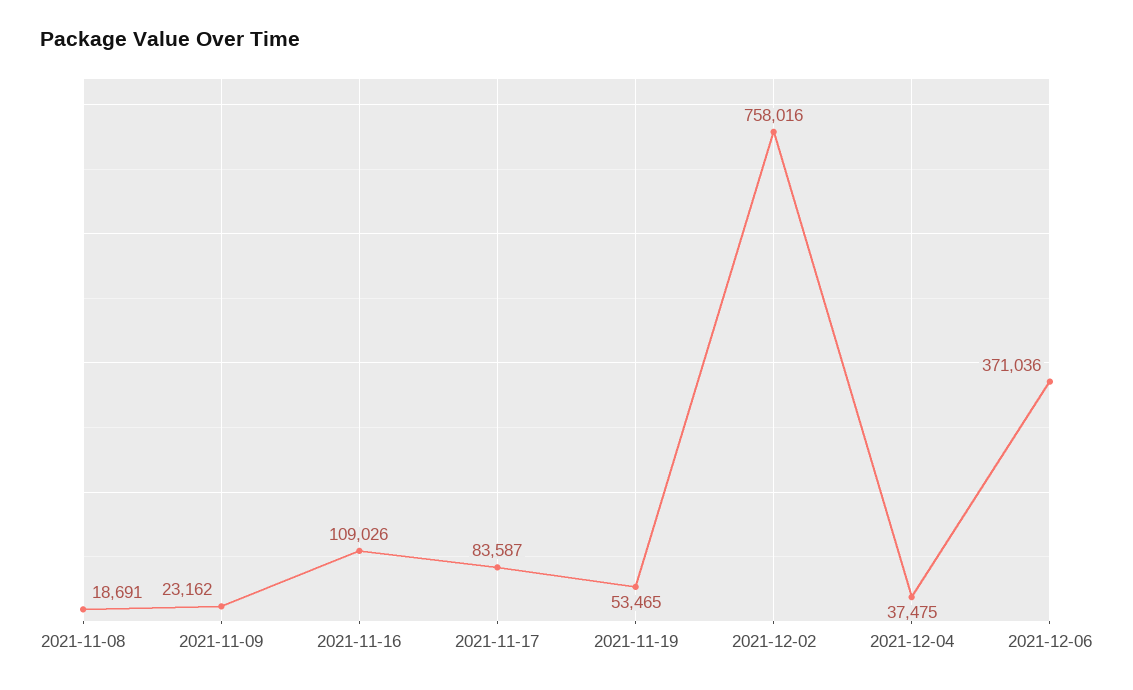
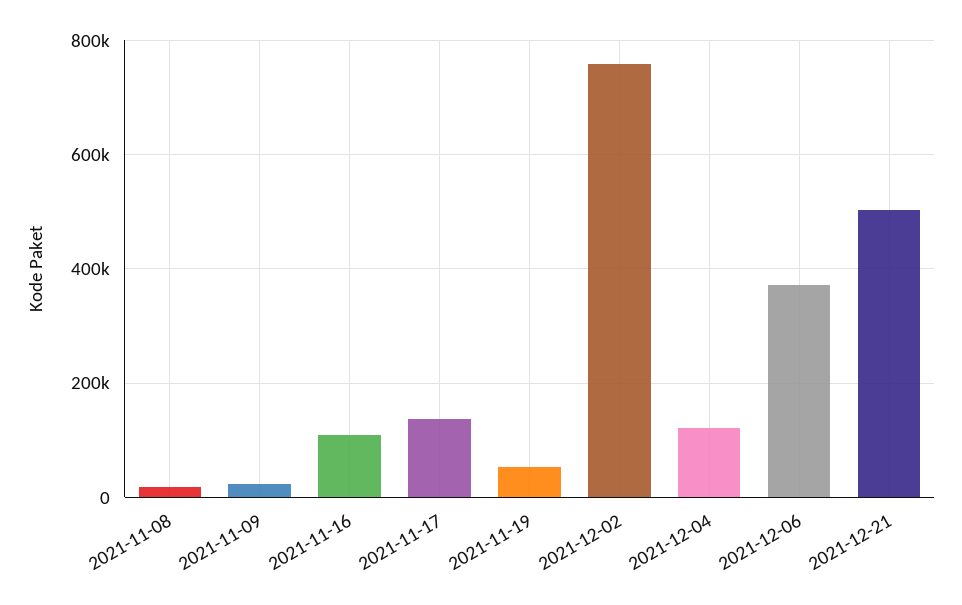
2021-11-17: 83587 -> 140000
2021-12-04: 37475 -> 120000
2021-12-21: none -> 500000

